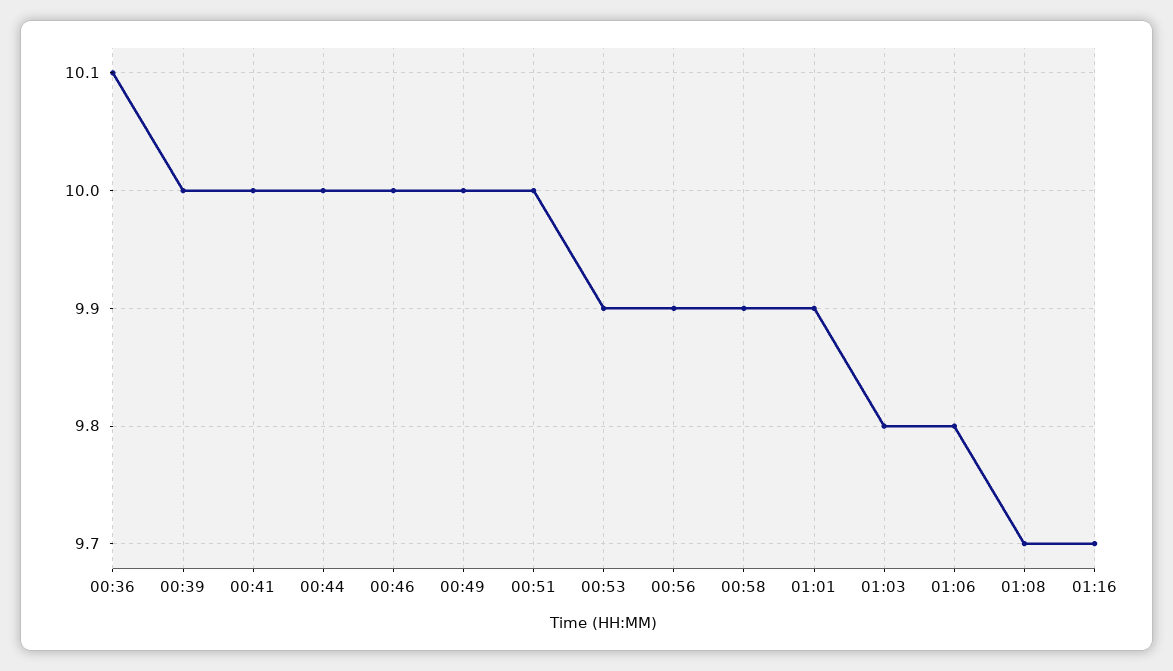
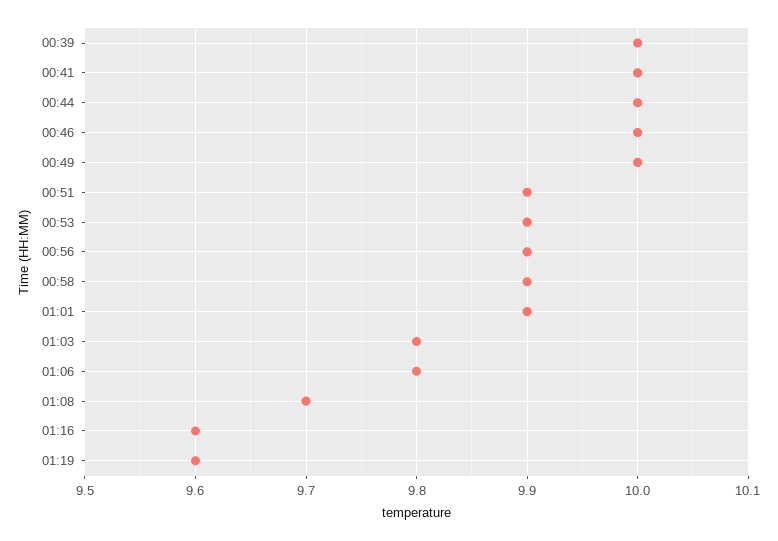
00:36: 10.1 -> none
00:51: 10 -> 9.9
01:16: 9.7 -> 9.6
01:19: none -> 9.6

